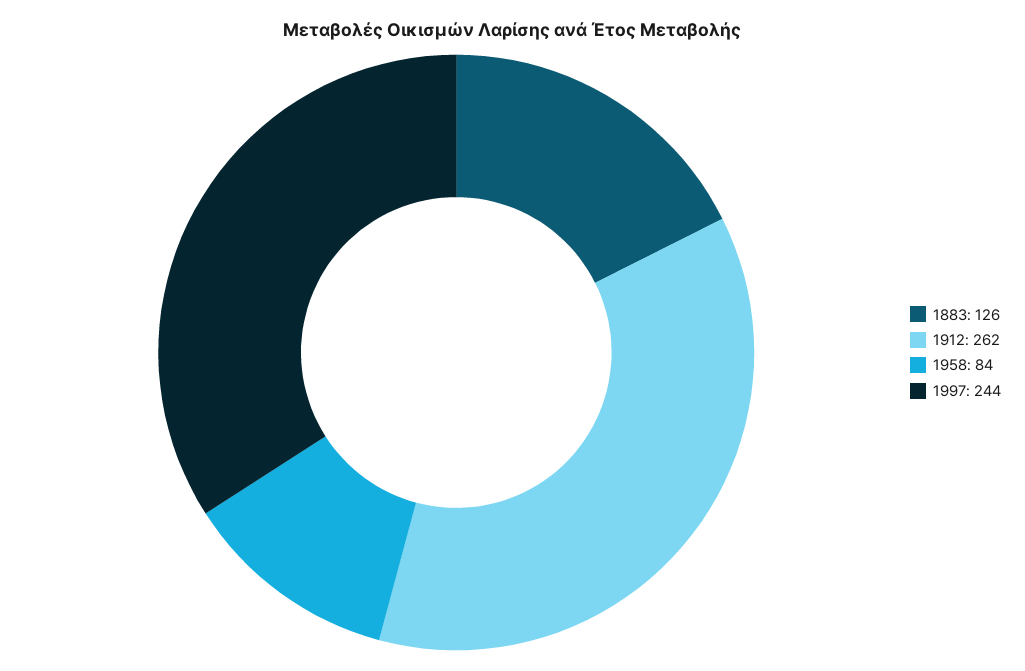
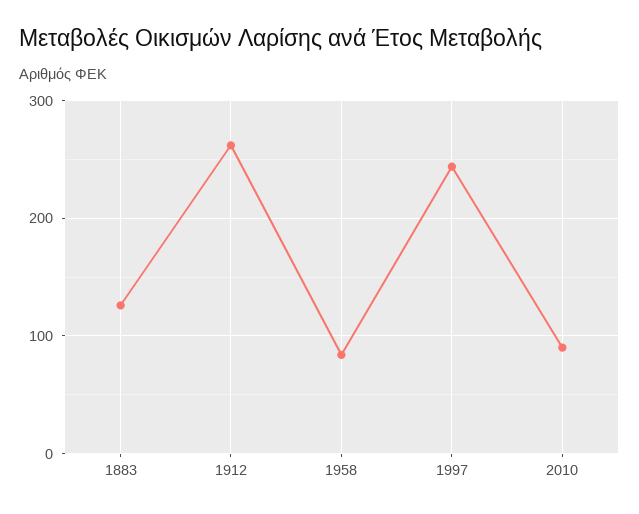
2010: none -> 90

